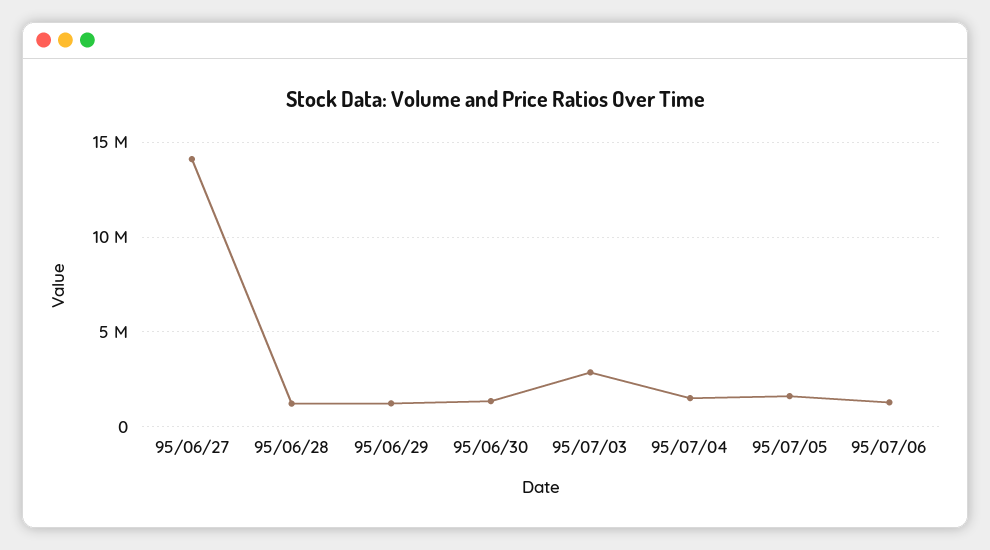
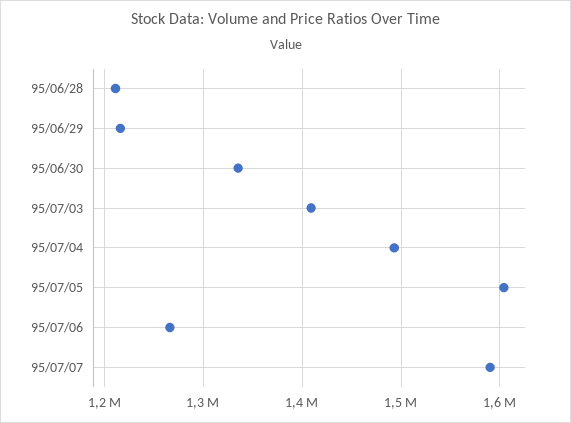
95/06/27: 14000000 -> none
95/07/03: 3000000 -> 1410000
95/07/07: none -> 1590000

